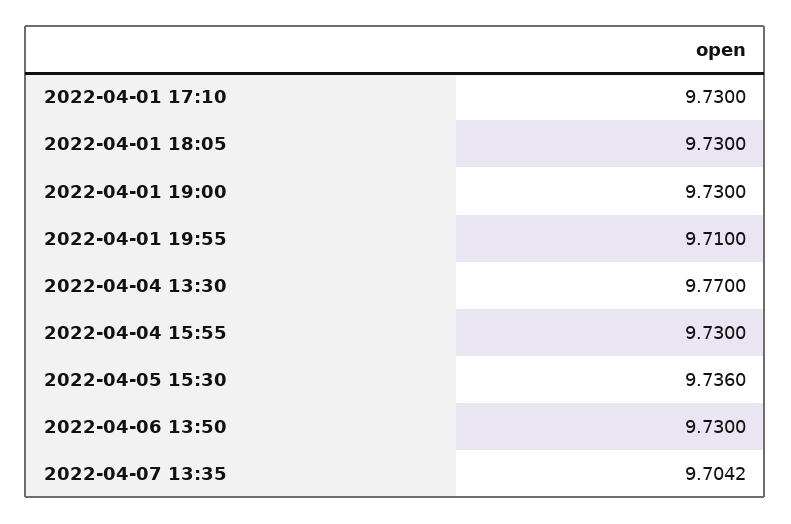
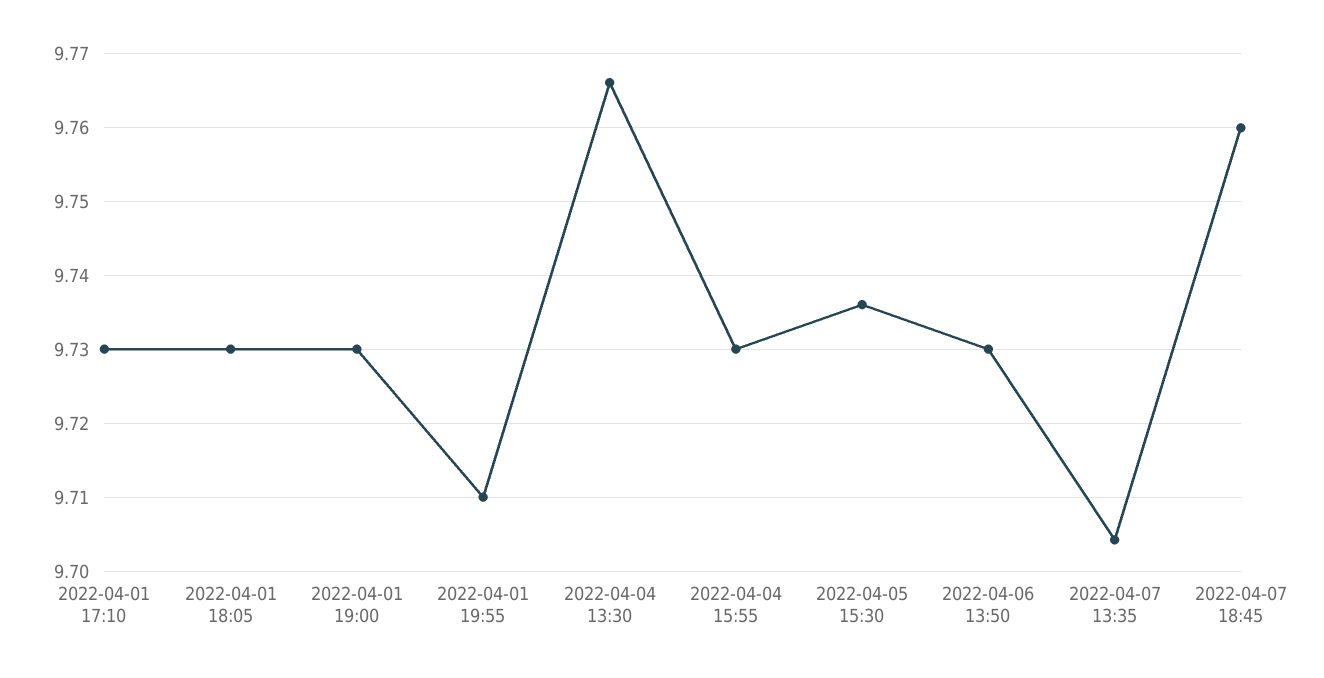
2022-04-04 13:30: 9.77 -> 9.766
2022-04-07 18:45: none -> 9.76

